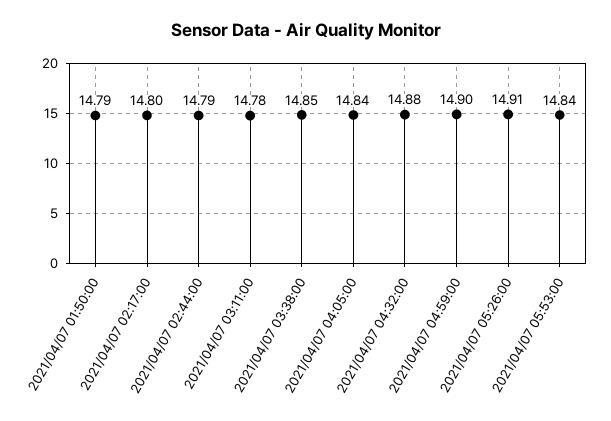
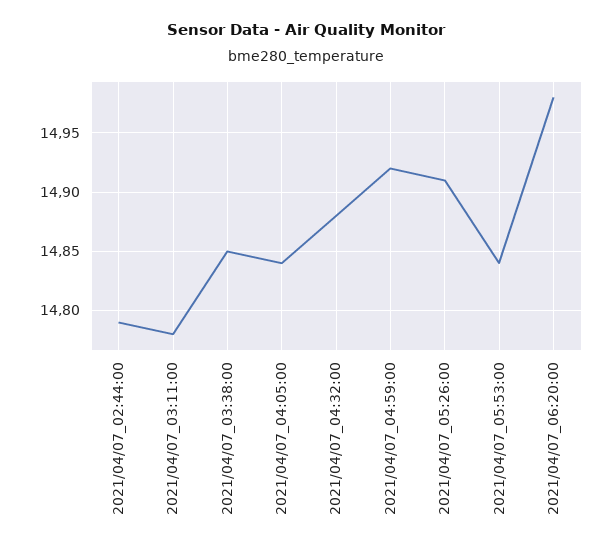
2021/04/07 01:50:00: 14.79 -> none
2021/04/07 02:17:00: 14.8 -> none
2021/04/07 04:59:00: 14.9 -> 14.92
2021/04/07_06:20:00: none -> 14.98

